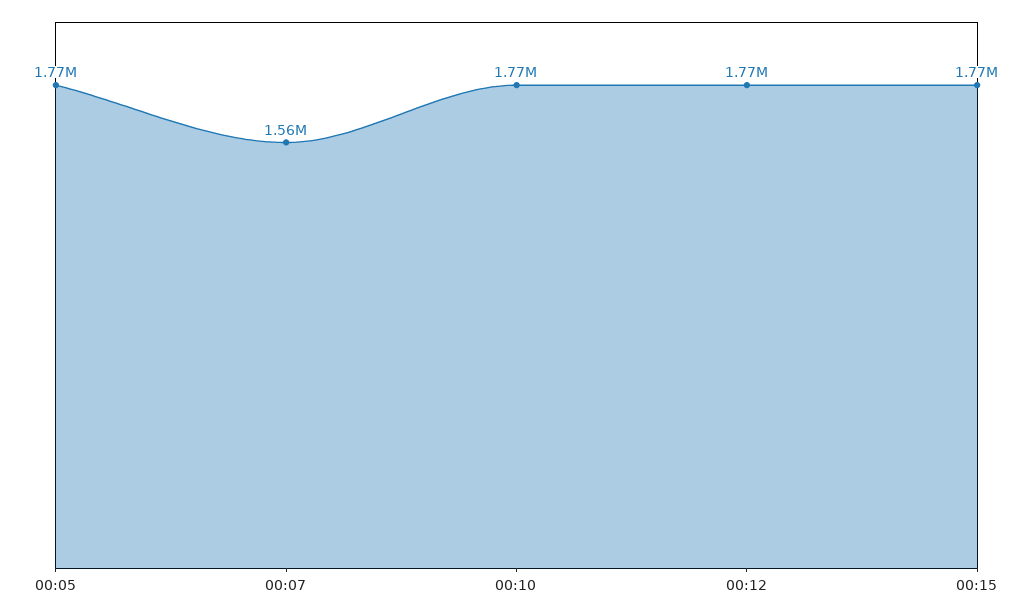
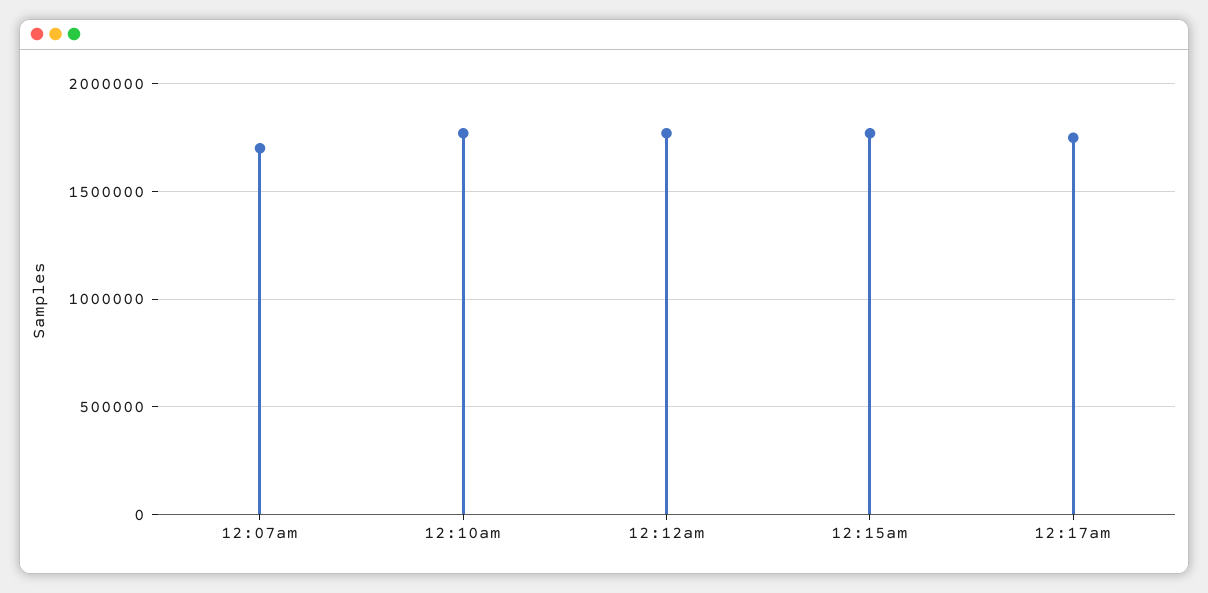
00:05: 1770000 -> none
00:07: 1560000 -> 1700000
12:17am: none -> 1750000

